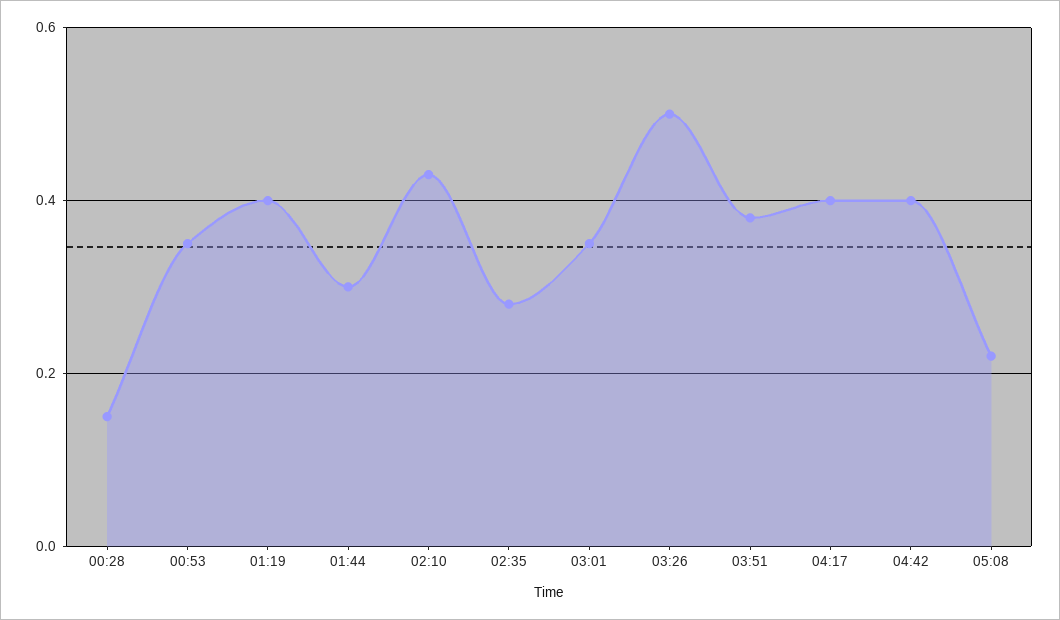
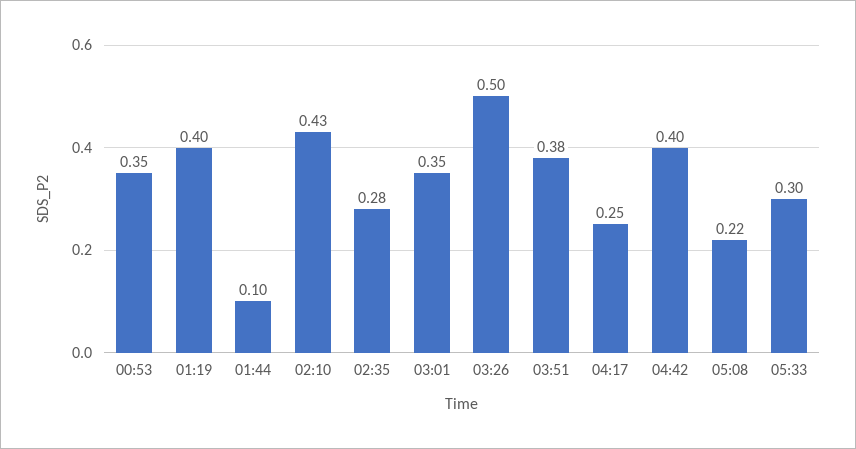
00:28: 0.15 -> none
01:44: 0.3 -> 0.1
04:17: 0.4 -> 0.25
05:33: none -> 0.3

